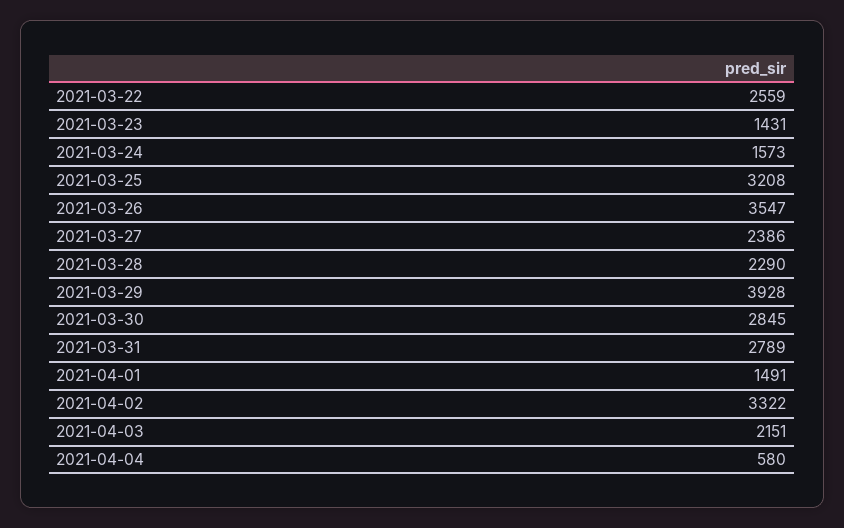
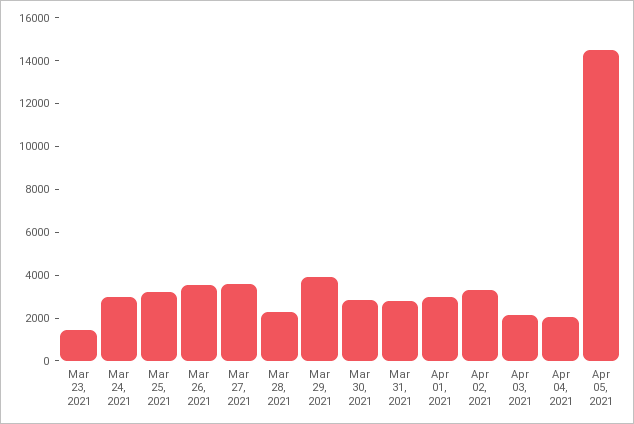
2021-03-22: 2559 -> none
2021-03-24: 1573 -> 3000
2021-03-27: 2386 -> 3500
2021-04-01: 1491 -> 3000
2021-04-04: 580 -> 2000
Apr 05, 2021: none -> 14500

